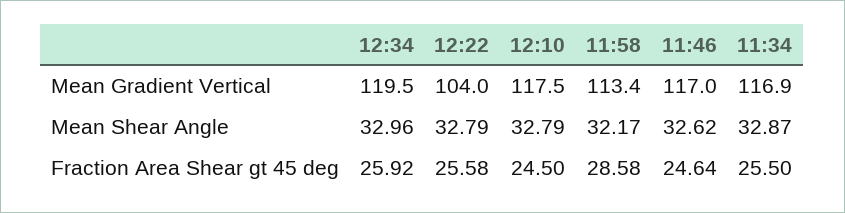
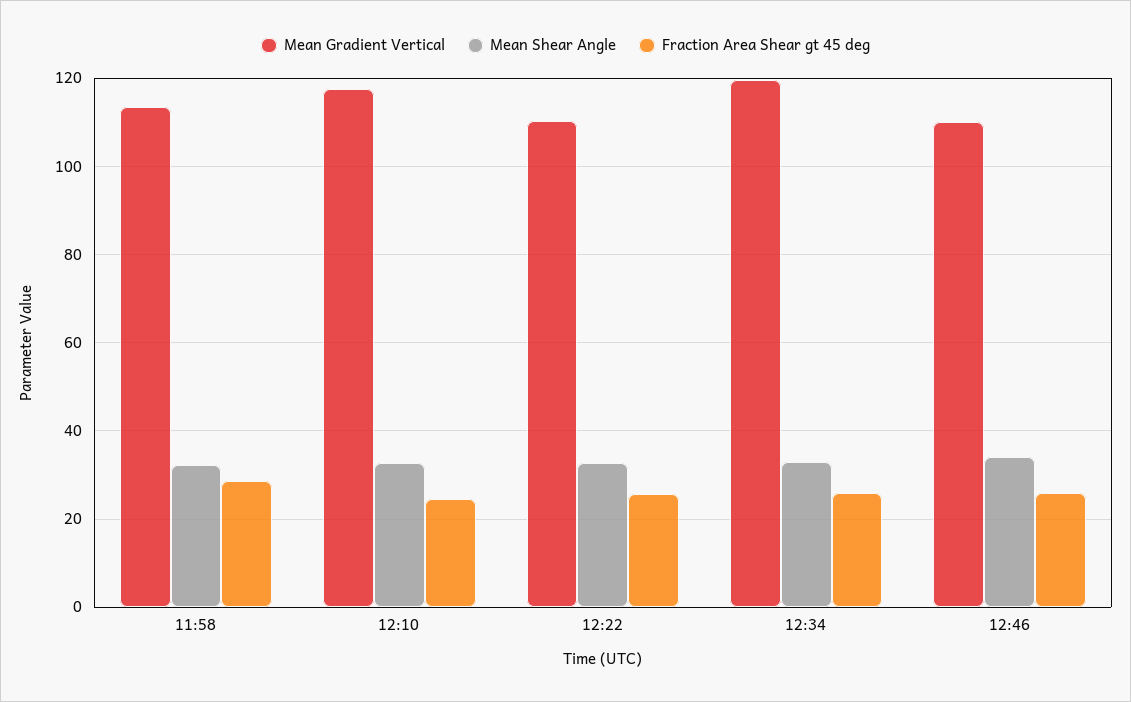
Mean Gradient Vertical, 12:22: 104 -> 110
Mean Gradient Vertical, 11:46: 117 -> none
Mean Gradient Vertical, 11:34: 116.9 -> none
Mean Shear Angle, 11:46: 32.62 -> none
Mean Shear Angle, 11:34: 32.87 -> none
Fraction Area Shear gt 45 deg, 11:46: 24.64 -> none
Fraction Area Shear gt 45 deg, 11:34: 25.5 -> none
Mean Gradient Vertical, 12:46: none -> 110
Mean Shear Angle, 12:46: none -> 34
Fraction Area Shear gt 45 deg, 12:46: none -> 26

